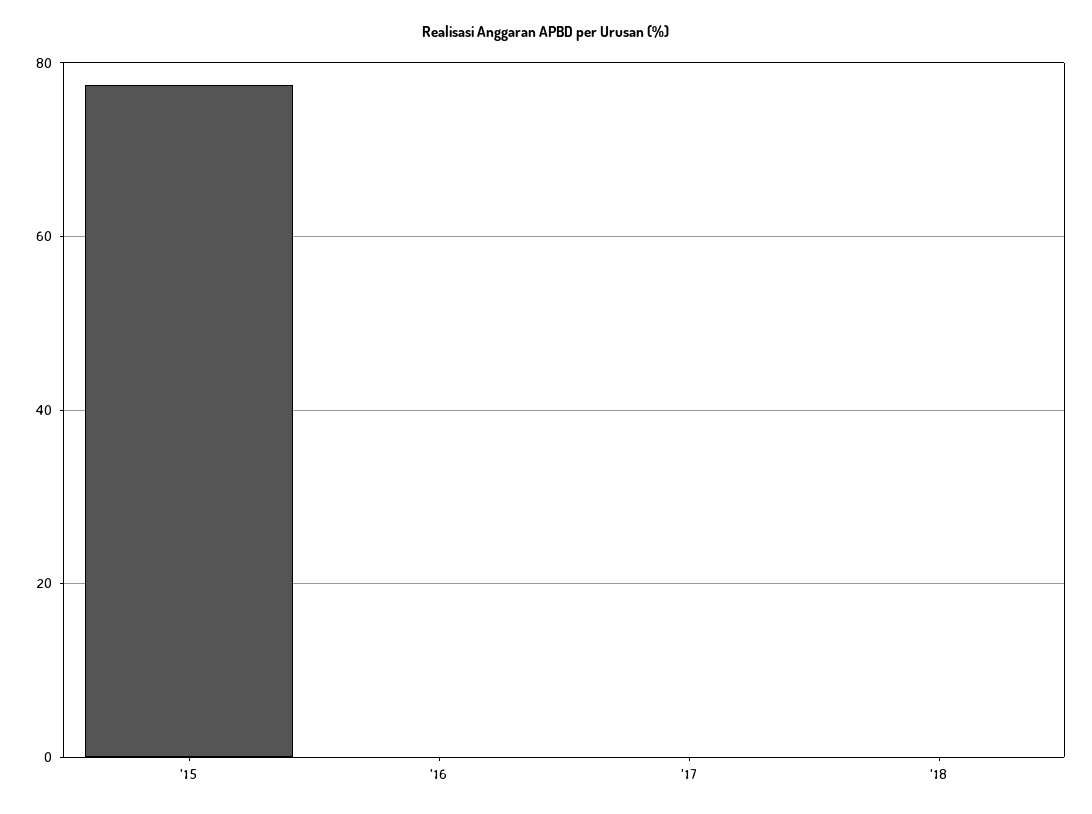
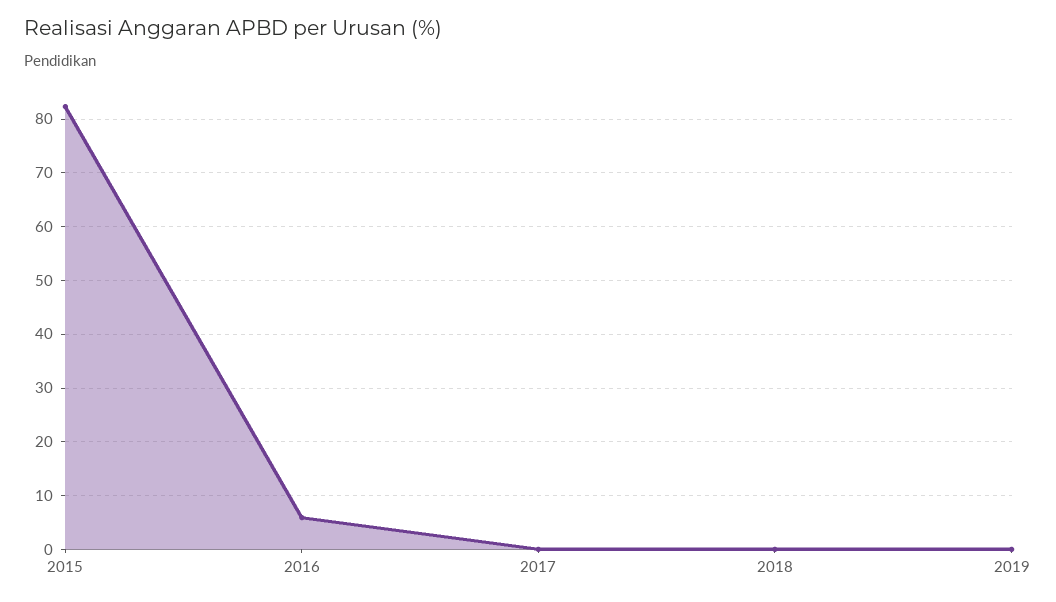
'15: 78 -> 82
'16: 0 -> 6
2019: none -> 0

